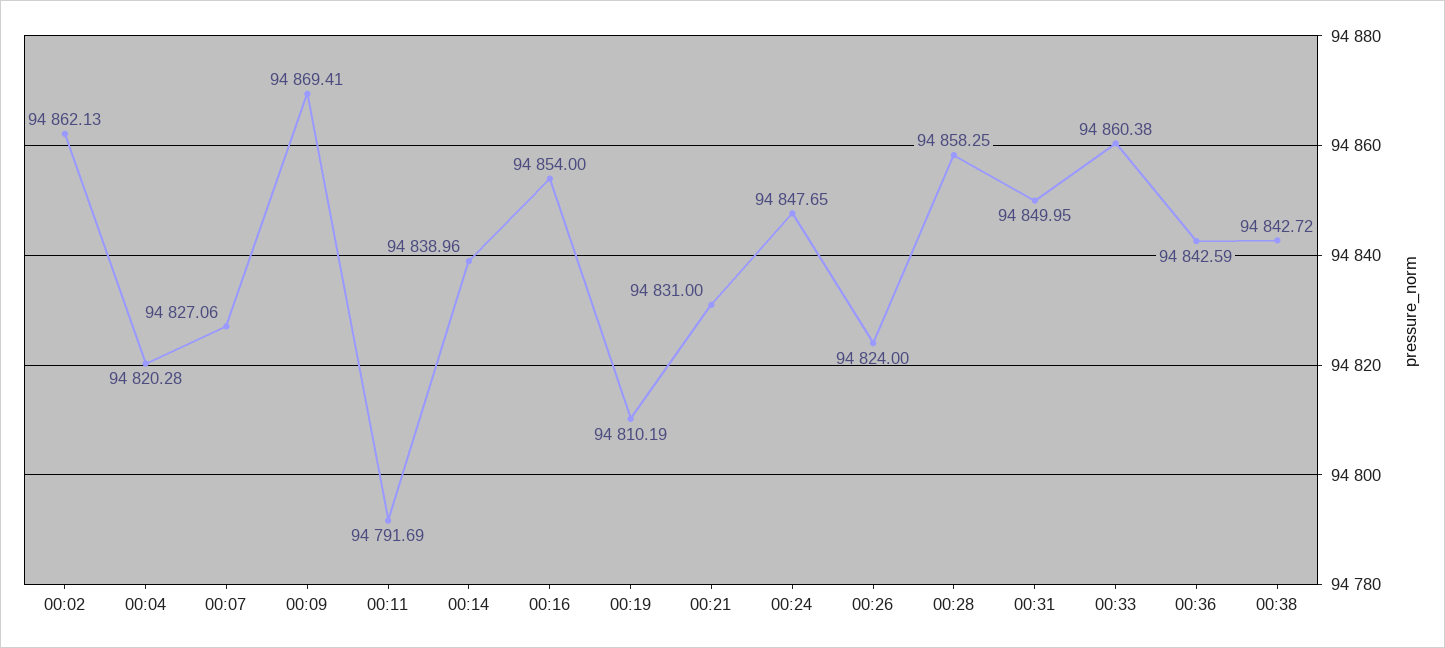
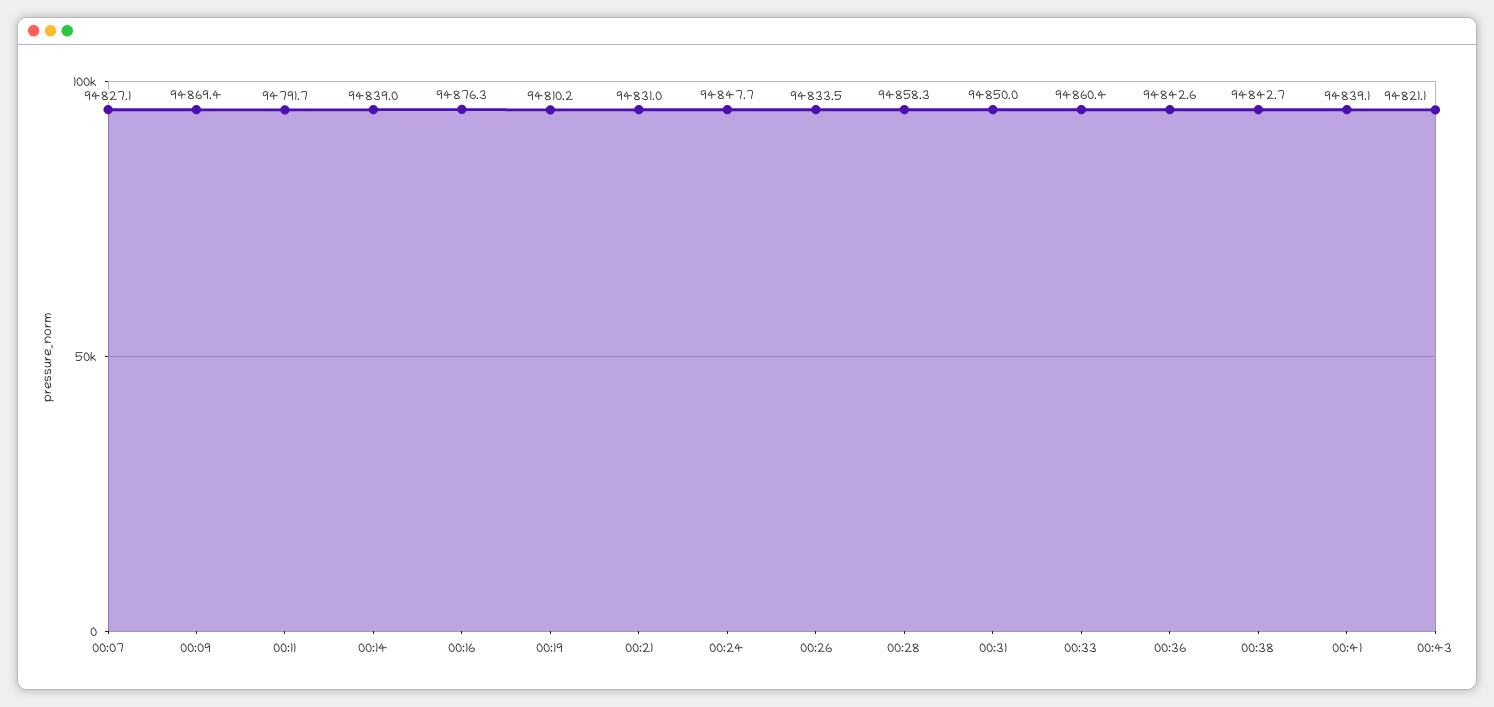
00:02: 94862.13 -> none
00:04: 94820.28 -> none
00:16: 94854 -> 94876.3
00:26: 94824 -> 94833.5
00:41: none -> 94839.1
00:43: none -> 94821.1

